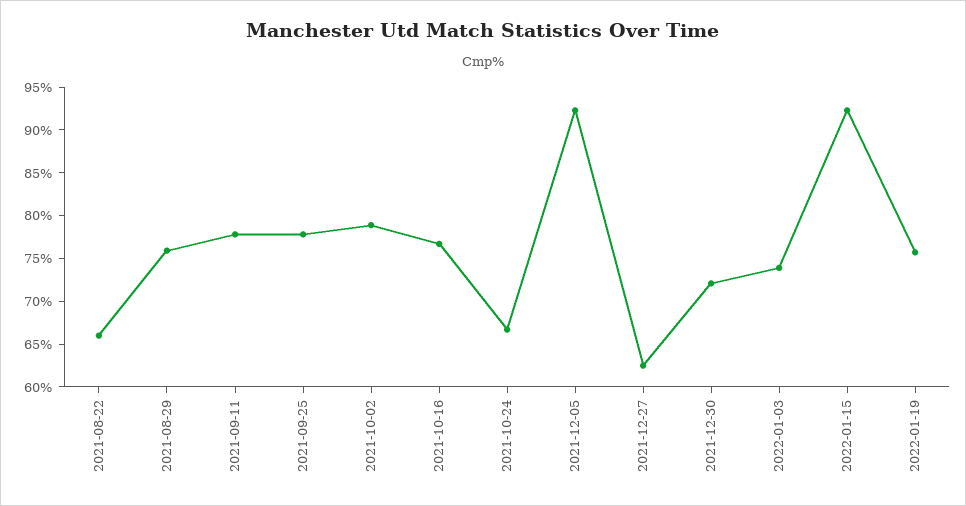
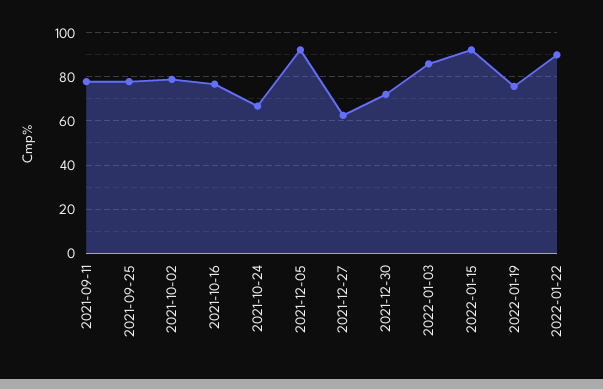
2021-08-22: 66 -> none
2021-08-29: 76 -> none
2022-01-03: 74 -> 85
2022-01-22: none -> 90

